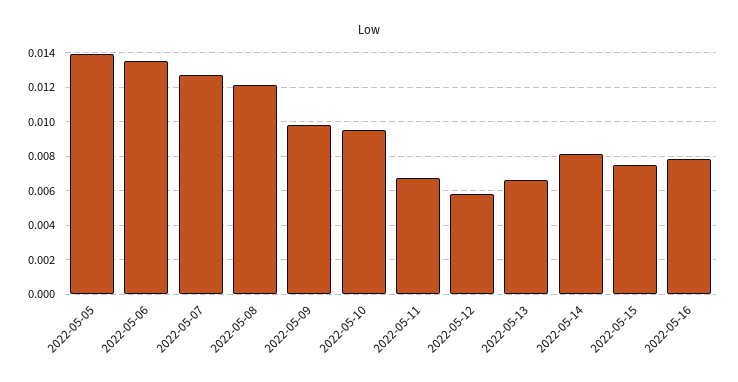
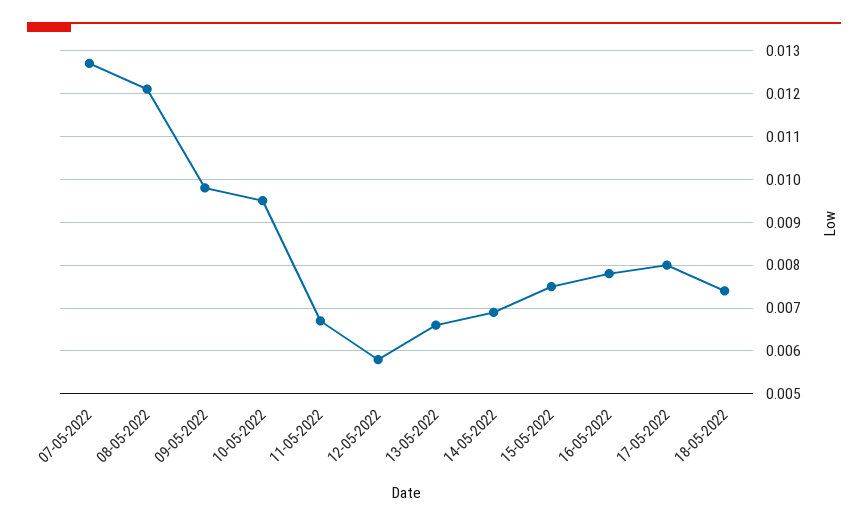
2022-05-05: 0.014 -> none
2022-05-06: 0.0135 -> none
2022-05-14: 0.008 -> 0.007
17-05-2022: none -> 0.008
18-05-2022: none -> 0.0075

